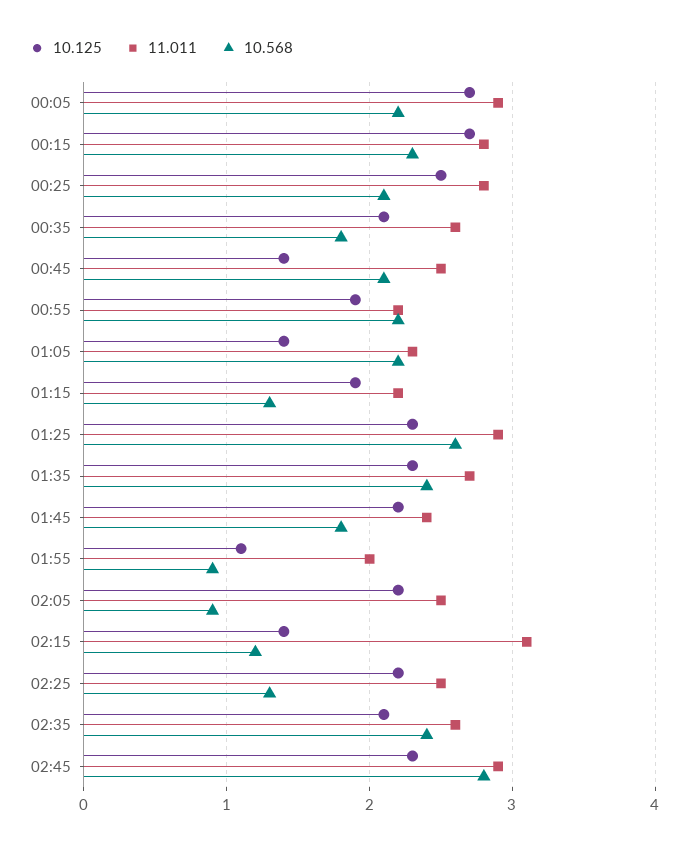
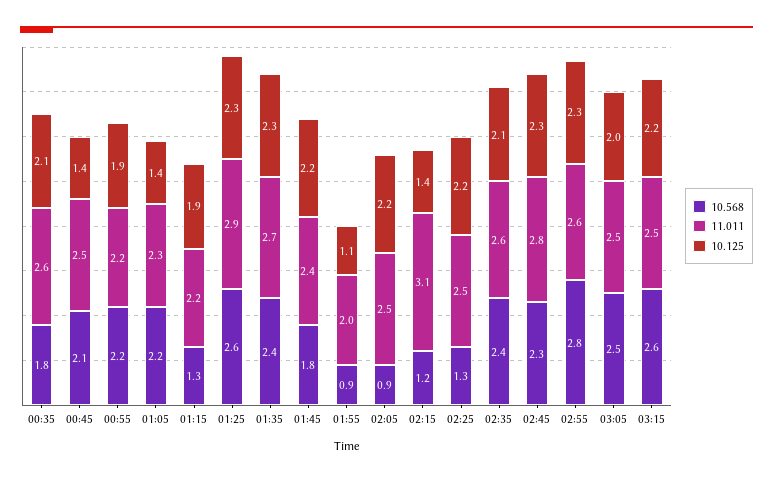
10.125, 00:05: 2.7 -> none
11.011, 00:05: 2.9 -> none
10.568, 00:05: 2.2 -> none
10.125, 00:15: 2.7 -> none
11.011, 00:15: 2.8 -> none
10.568, 00:15: 2.3 -> none
10.125, 00:25: 2.5 -> none
11.011, 00:25: 2.8 -> none
10.568, 00:25: 2.1 -> none
11.011, 02:45: 2.9 -> 2.8
10.568, 02:45: 2.8 -> 2.3
10.568, 02:55: none -> 2.8
11.011, 02:55: none -> 2.6
10.125, 02:55: none -> 2.3
10.568, 03:05: none -> 2.5
11.011, 03:05: none -> 2.5
10.125, 03:05: none -> 2
10.568, 03:15: none -> 2.6
11.011, 03:15: none -> 2.5
10.125, 03:15: none -> 2.2

